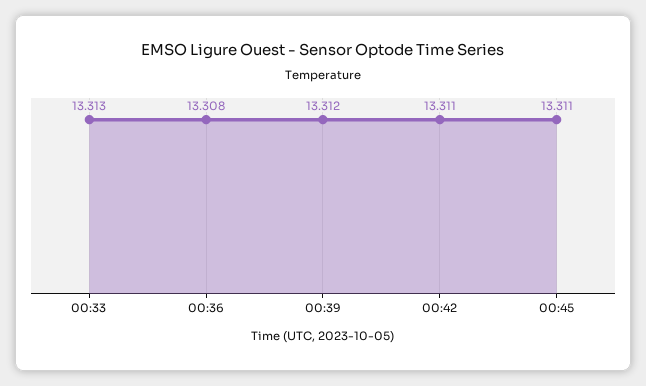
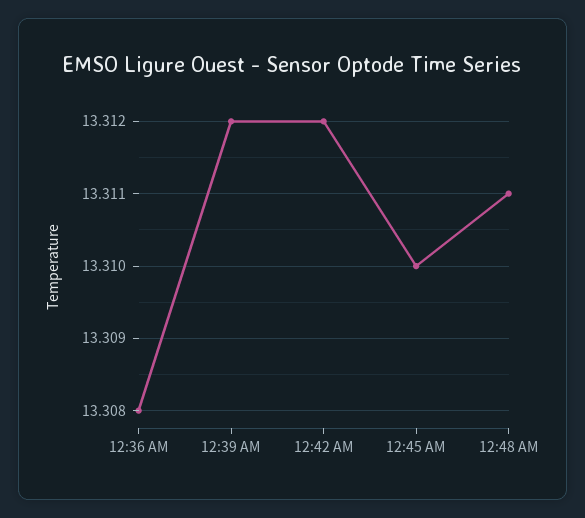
00:33: 13.313 -> none
00:42: 13.311 -> 13.312
00:45: 13.311 -> 13.31
12:48 AM: none -> 13.311

